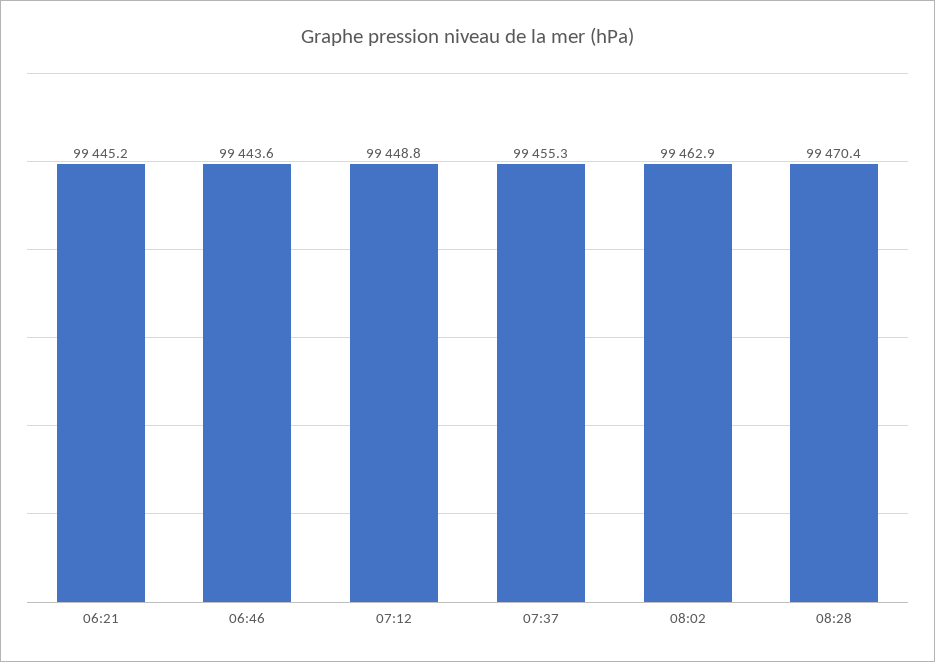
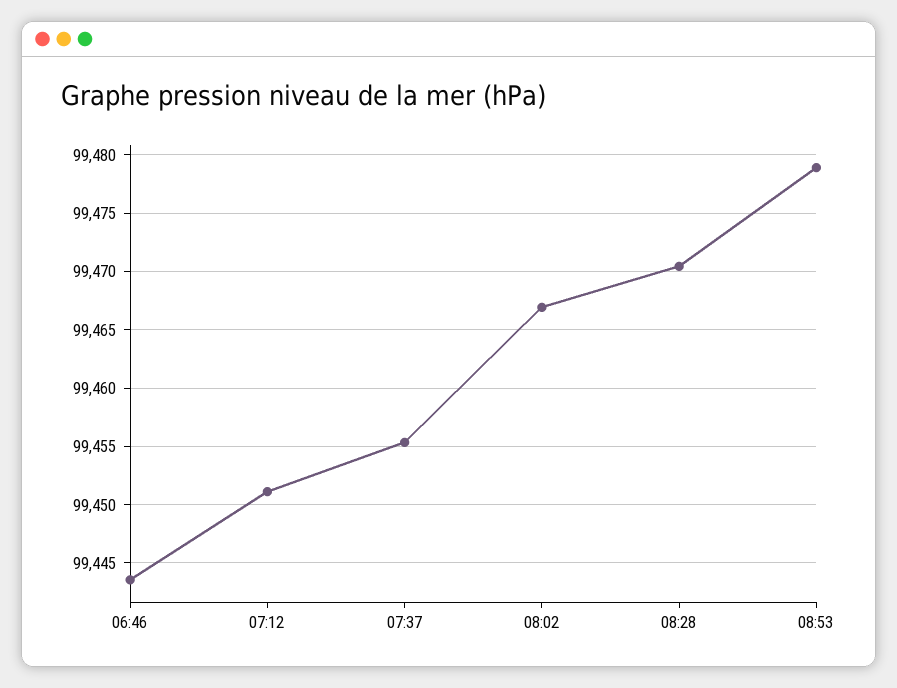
06:21: 99445.2 -> none
07:12: 99448.8 -> 99451
08:02: 99462.9 -> 99467
08:53: none -> 99479

